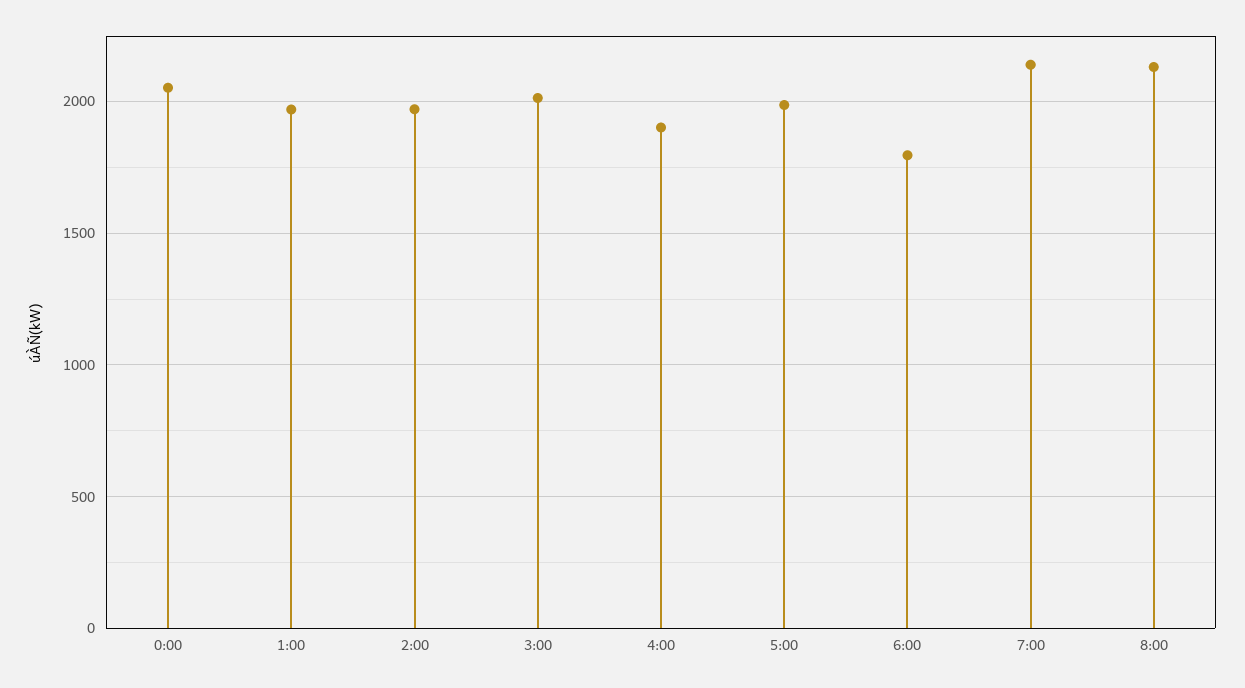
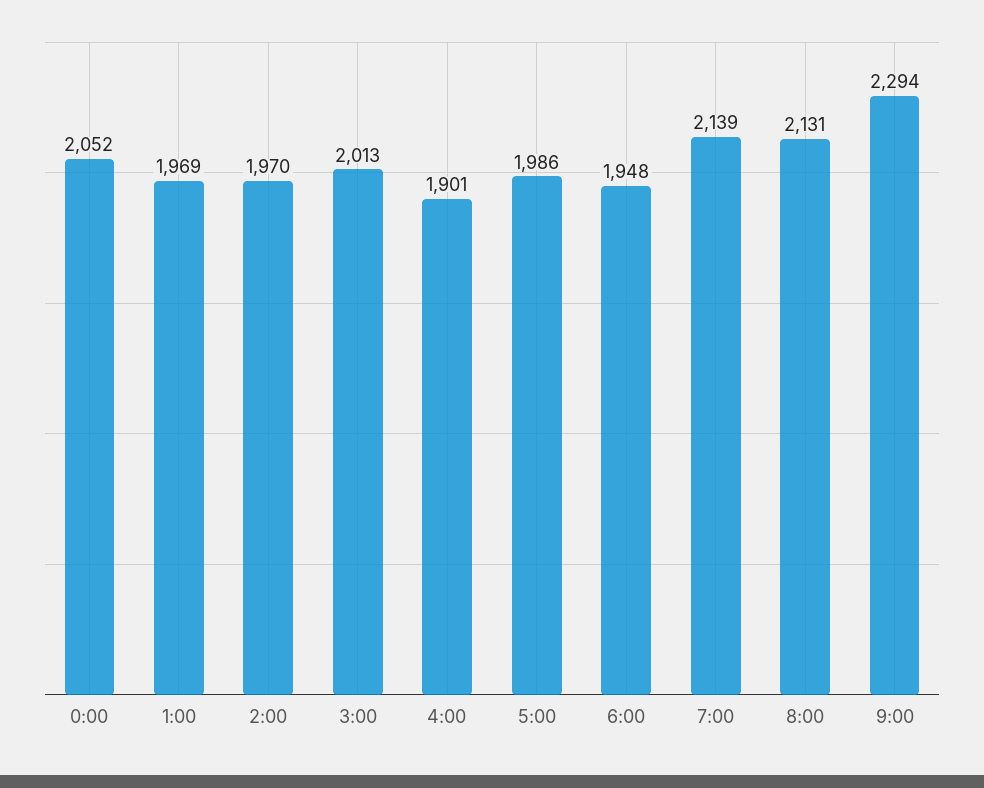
6:00: 1800 -> 1948
9:00: none -> 2294

